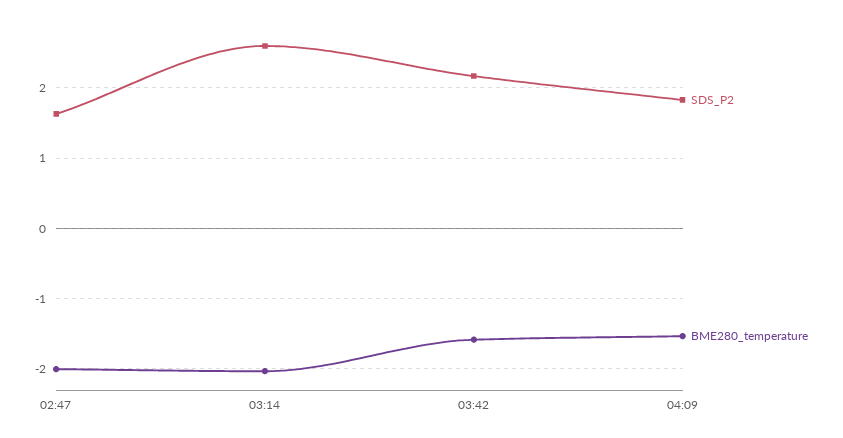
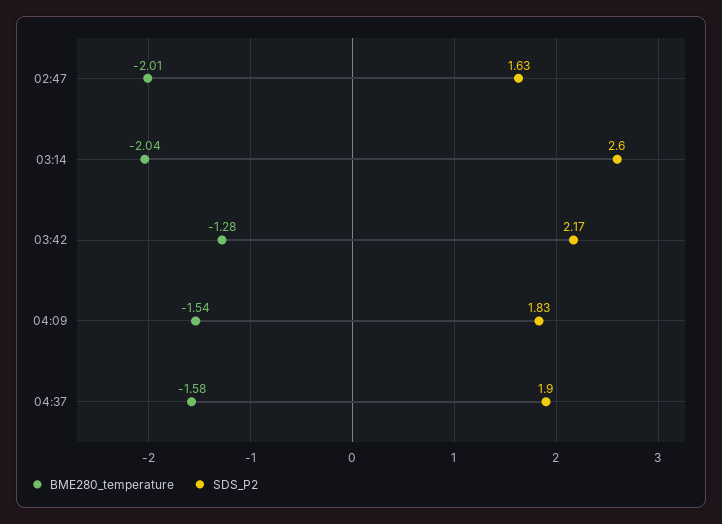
BME280_temperature, 03:42: -1.6 -> -1.28
BME280_temperature, 04:37: none -> -1.58
SDS_P2, 04:37: none -> 1.9

